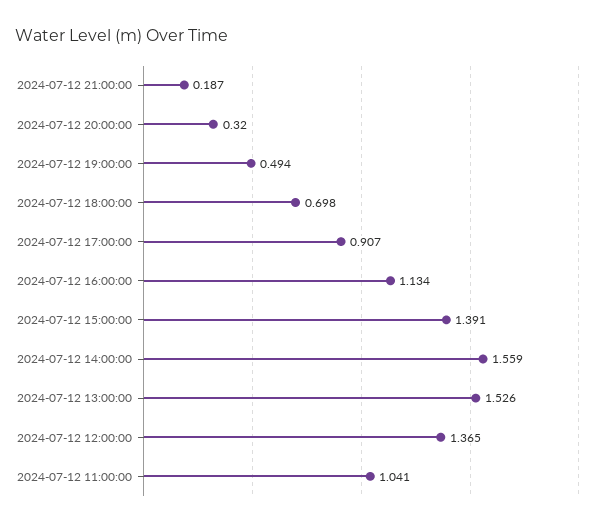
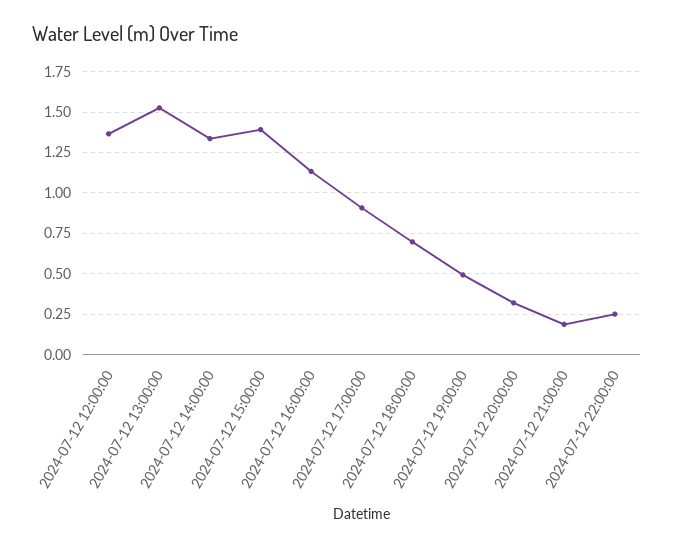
2024-07-12 14:00:00: 1.559 -> 1.35
2024-07-12 11:00:00: 1.041 -> none
2024-07-12 22:00:00: none -> 0.25

